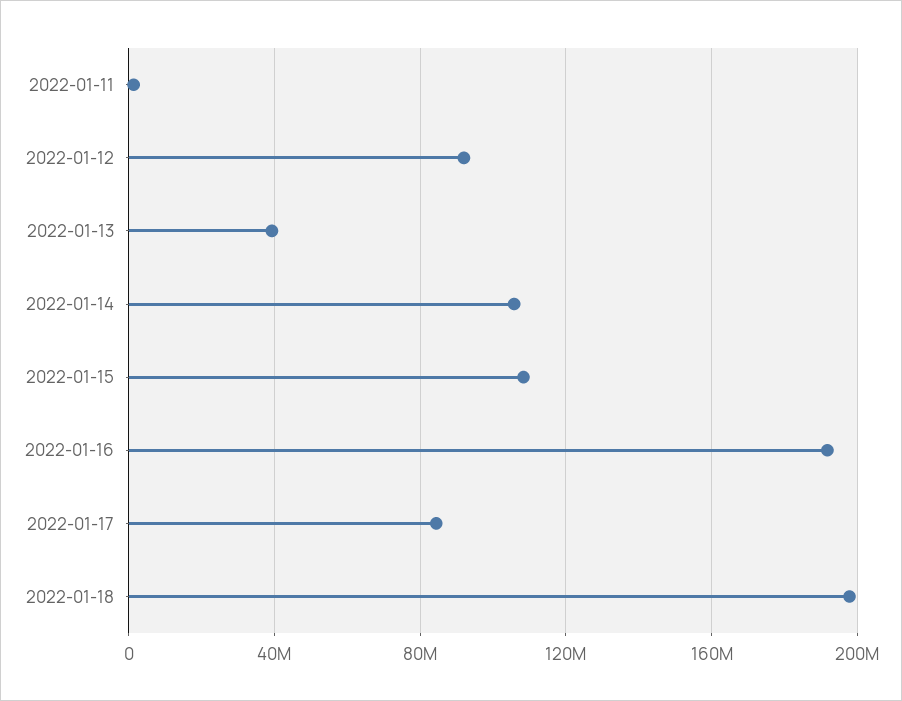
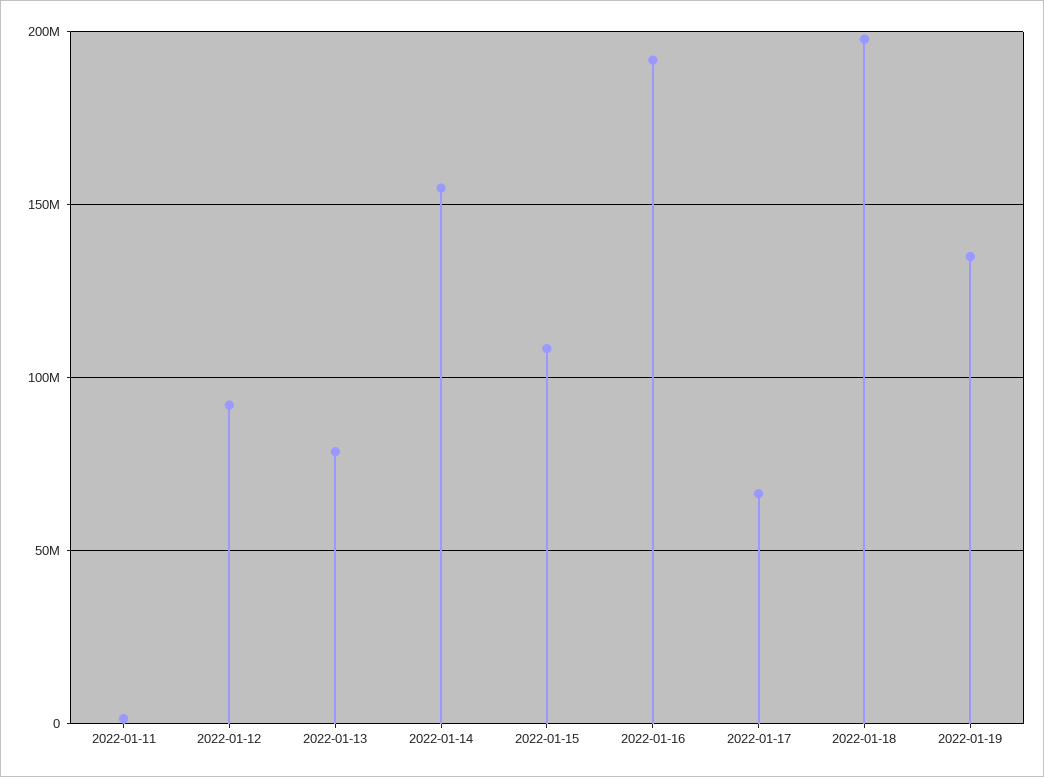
2022-01-13: 40000000 -> 80000000
2022-01-14: 105000000 -> 155000000
2022-01-17: 85000000 -> 65000000
2022-01-19: none -> 135000000

